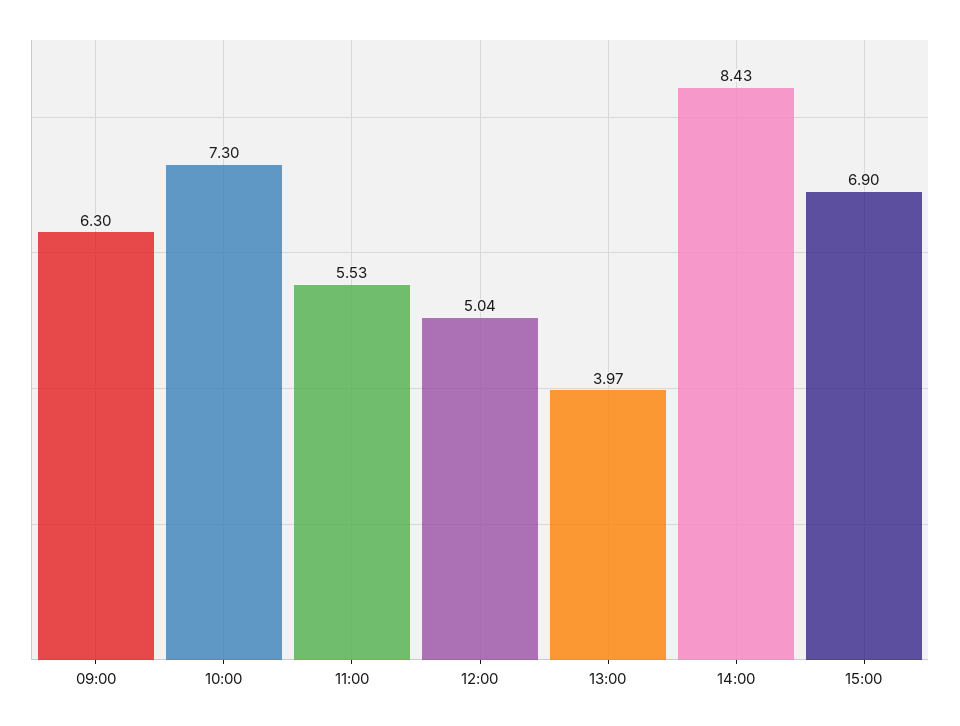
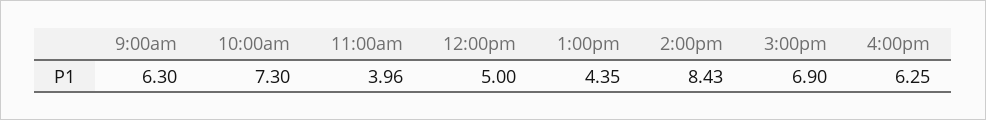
11:00: 5.53 -> 3.96
12:00: 5.04 -> 5
13:00: 3.97 -> 4.35
4:00pm: none -> 6.25

